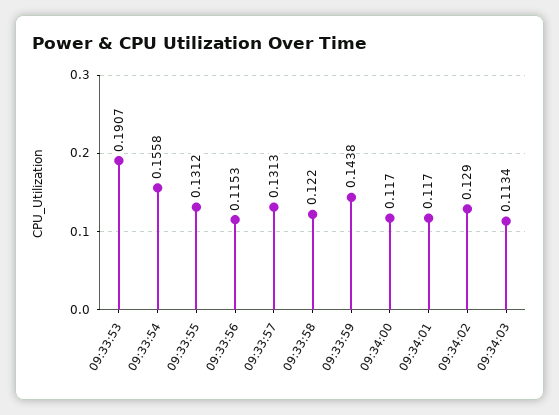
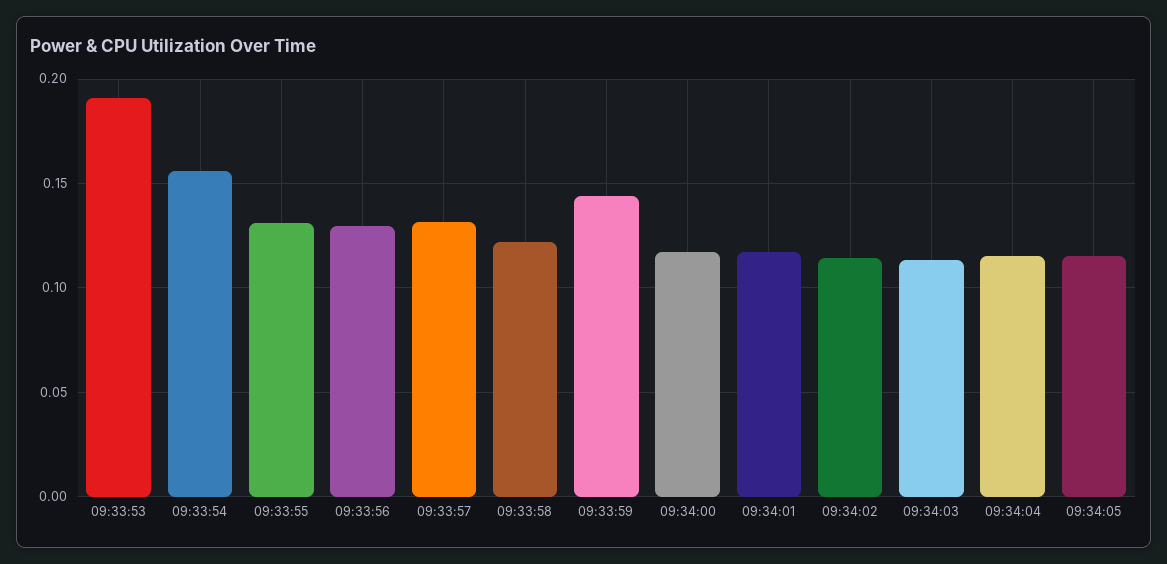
09:33:56: 0.1153 -> 0.13
09:34:02: 0.129 -> 0.115
09:34:04: none -> 0.115
09:34:05: none -> 0.115

